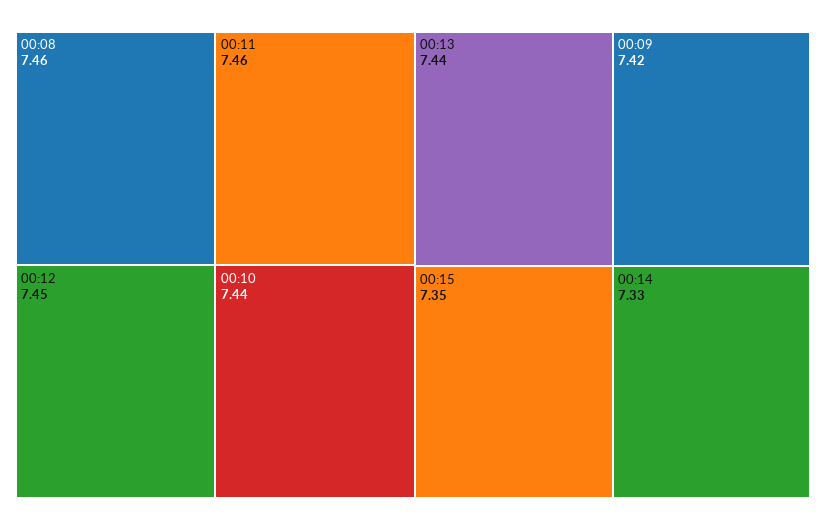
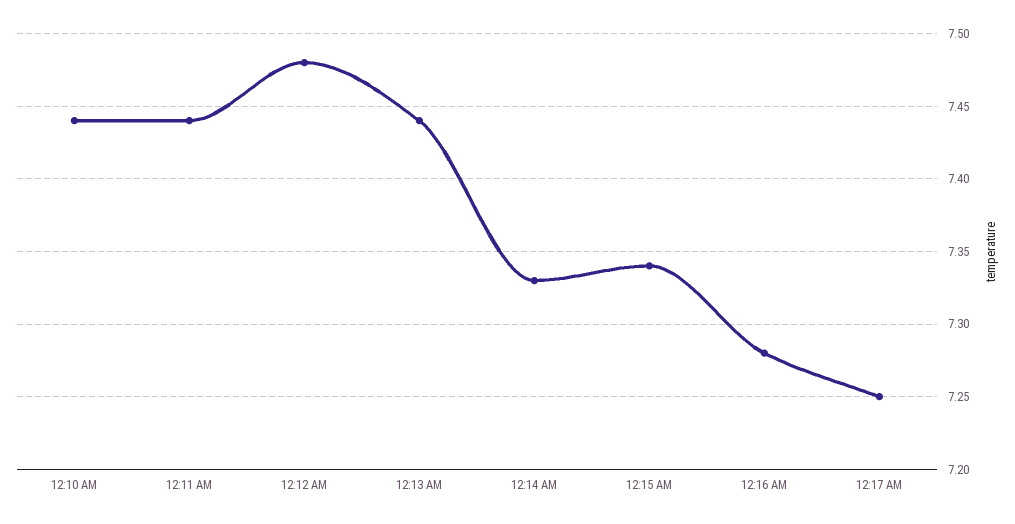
00:08: 7.46 -> none
00:11: 7.46 -> 7.44
00:12: 7.45 -> 7.48
00:09: 7.42 -> none
00:15: 7.35 -> 7.34
12:16 AM: none -> 7.28
12:17 AM: none -> 7.25

